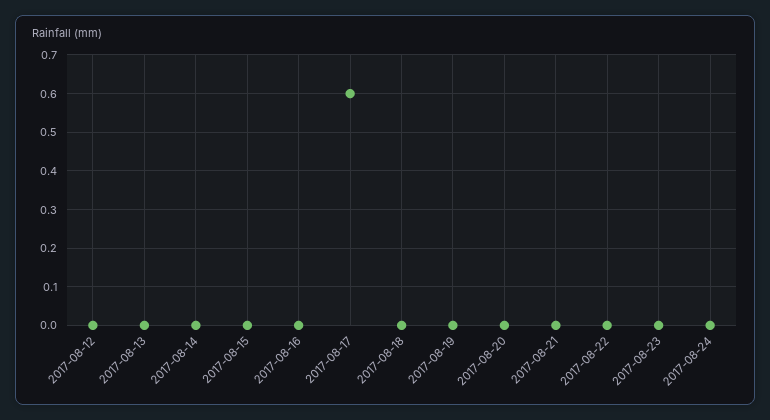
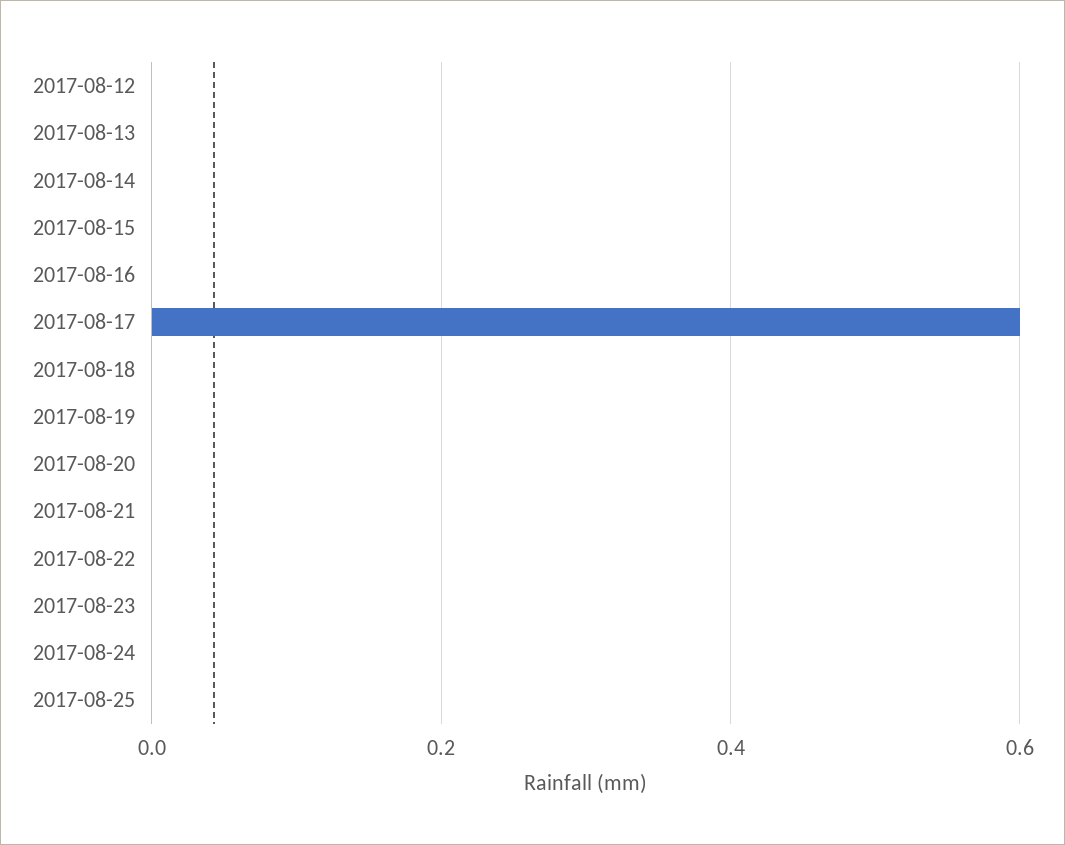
2017-08-25: none -> 0

